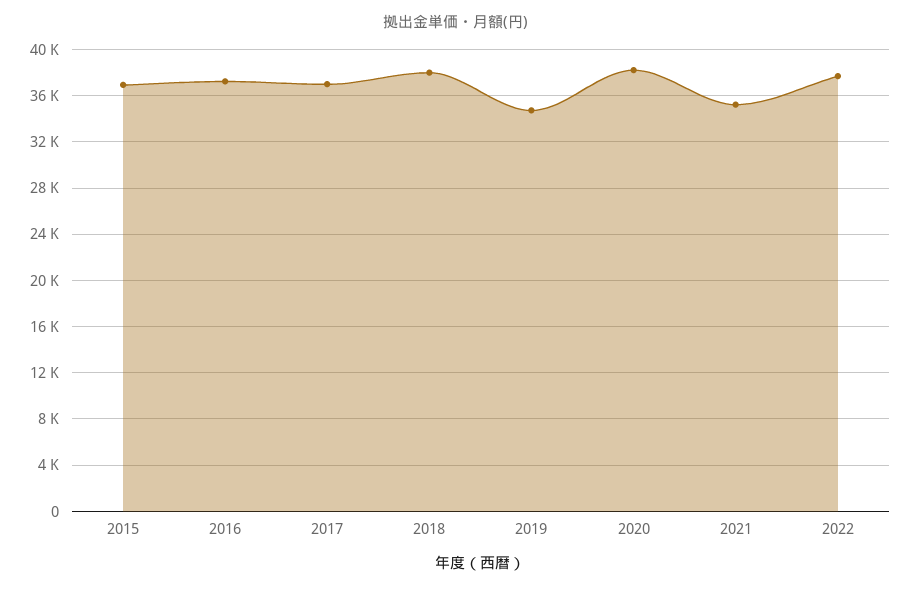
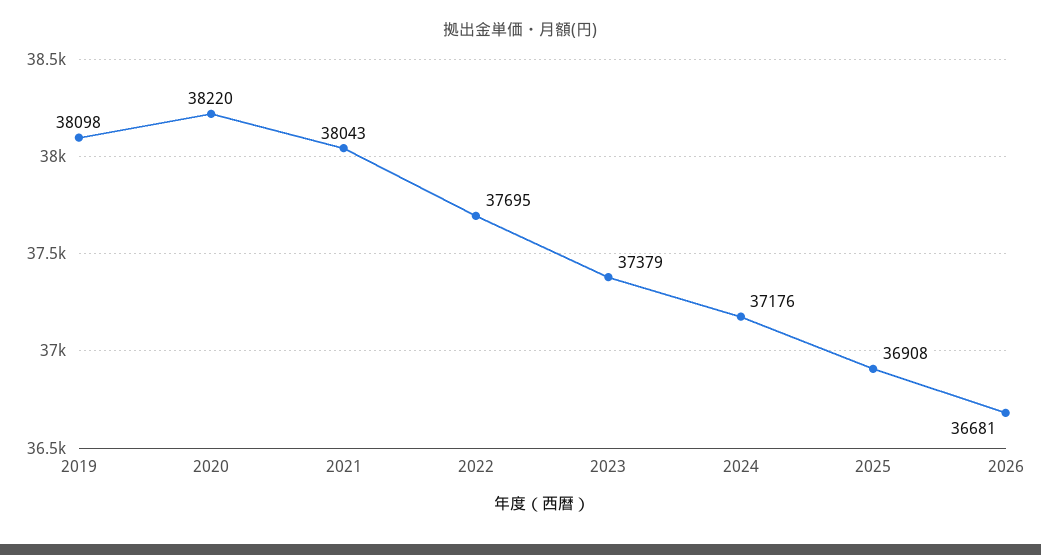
2015: 37000 -> none
2016: 37000 -> none
2017: 37000 -> none
2018: 38000 -> none
2019: 35000 -> 38098
2021: 35000 -> 38043
2023: none -> 37379
2024: none -> 37176
2025: none -> 36908
2026: none -> 36681

